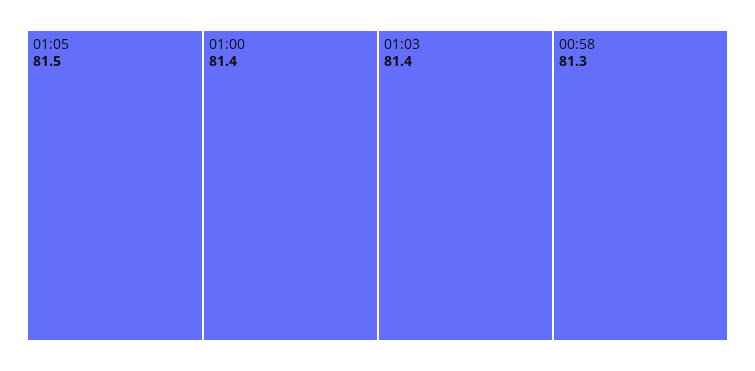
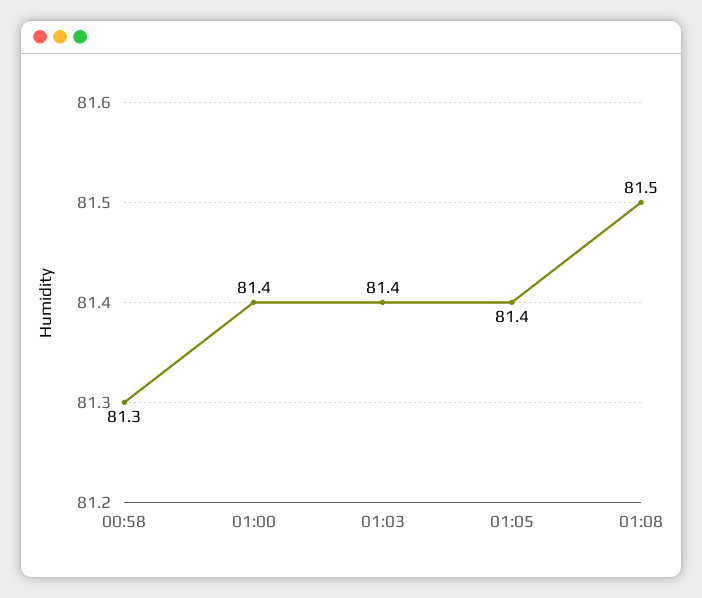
01:05: 81.5 -> 81.4
01:08: none -> 81.5

